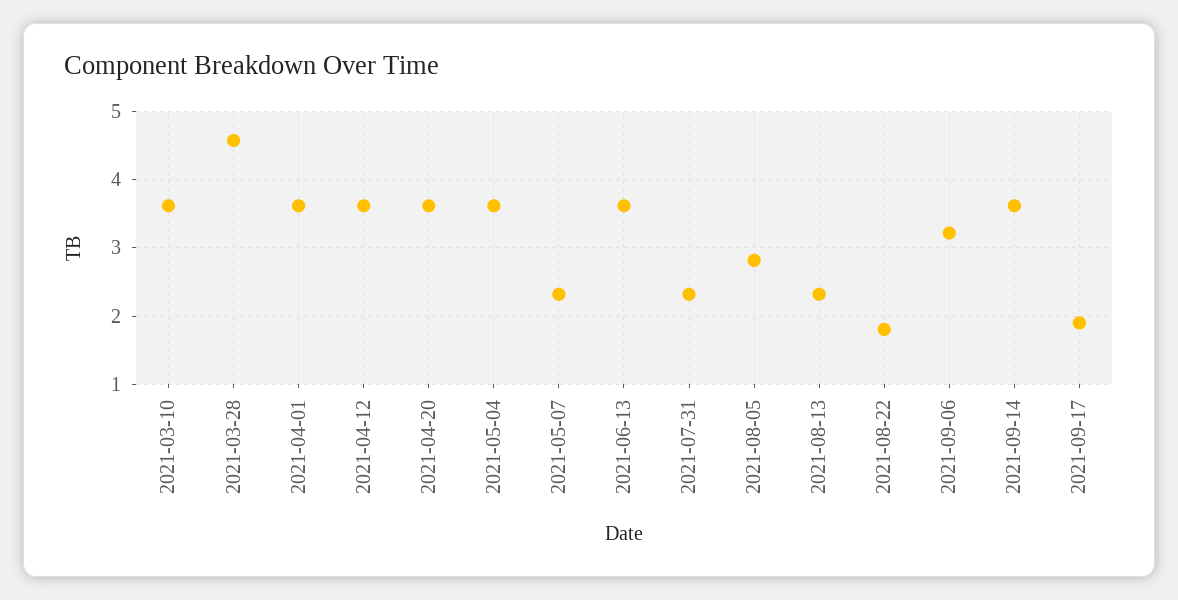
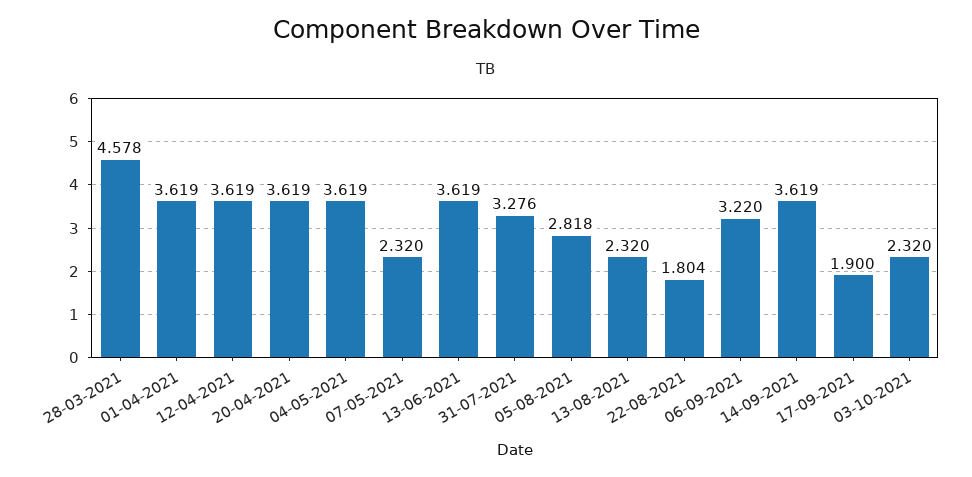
2021-03-10: 3.6 -> none
2021-07-31: 2.3 -> 3.276
03-10-2021: none -> 2.32

